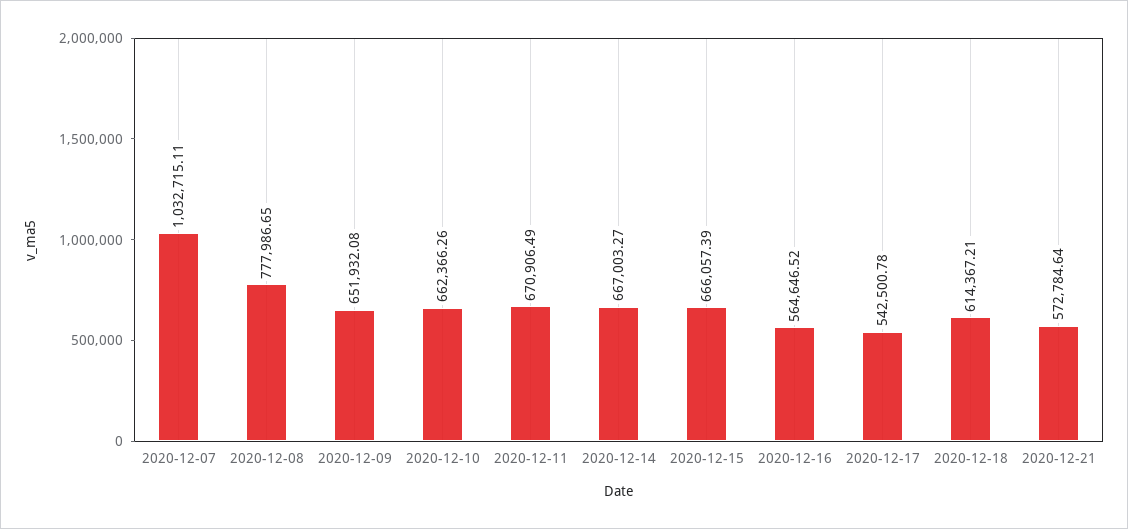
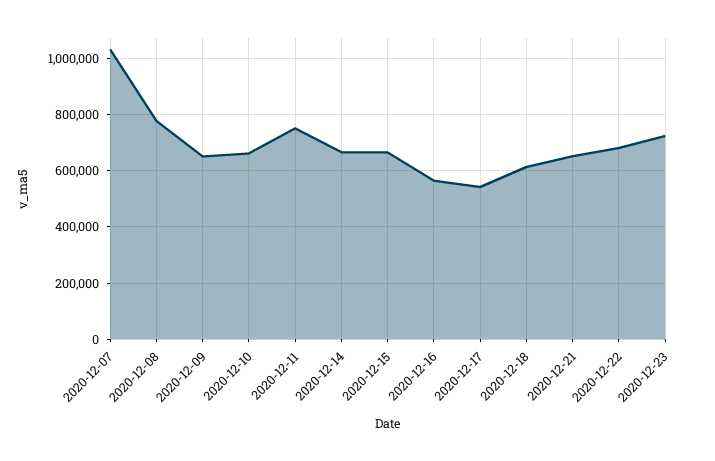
2020-12-11: 670906.49 -> 750000
2020-12-21: 572784.64 -> 650000
2020-12-22: none -> 675000
2020-12-23: none -> 725000

